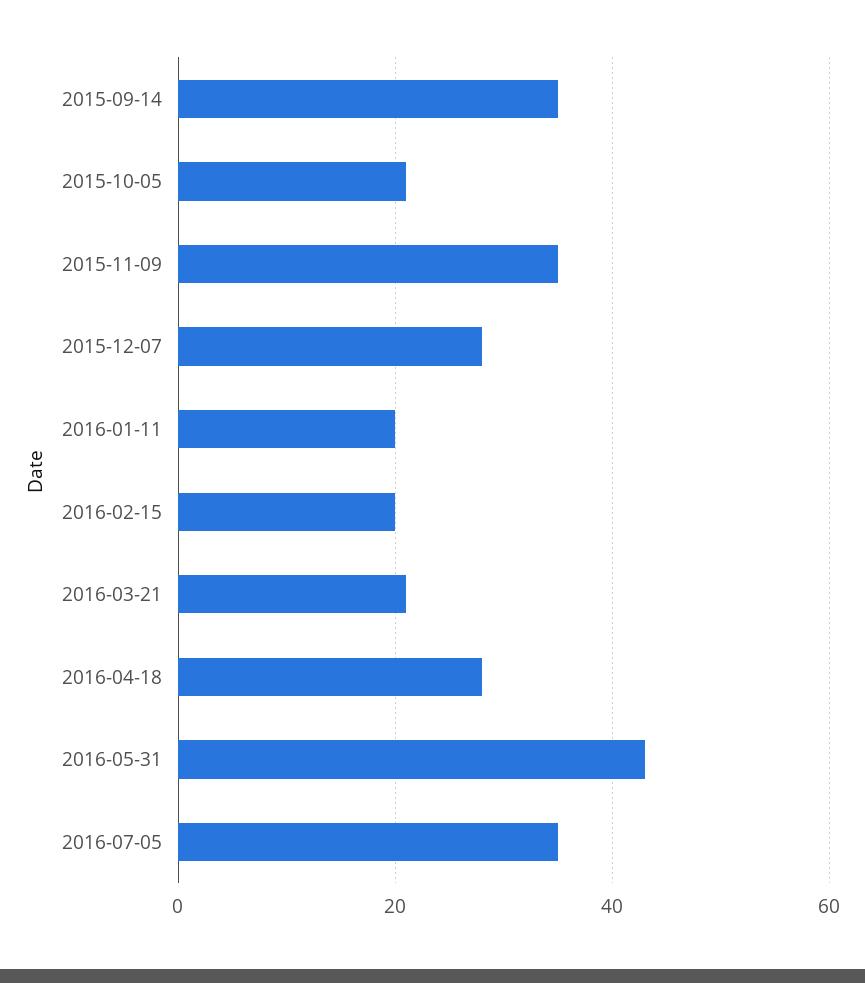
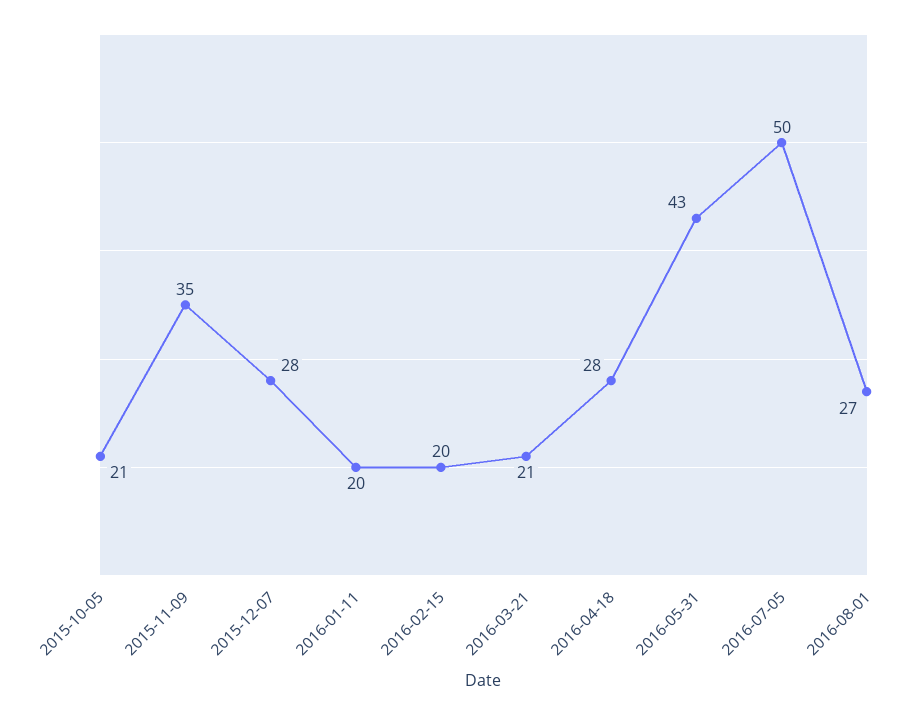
2015-09-14: 35 -> none
2016-07-05: 35 -> 50
2016-08-01: none -> 27

